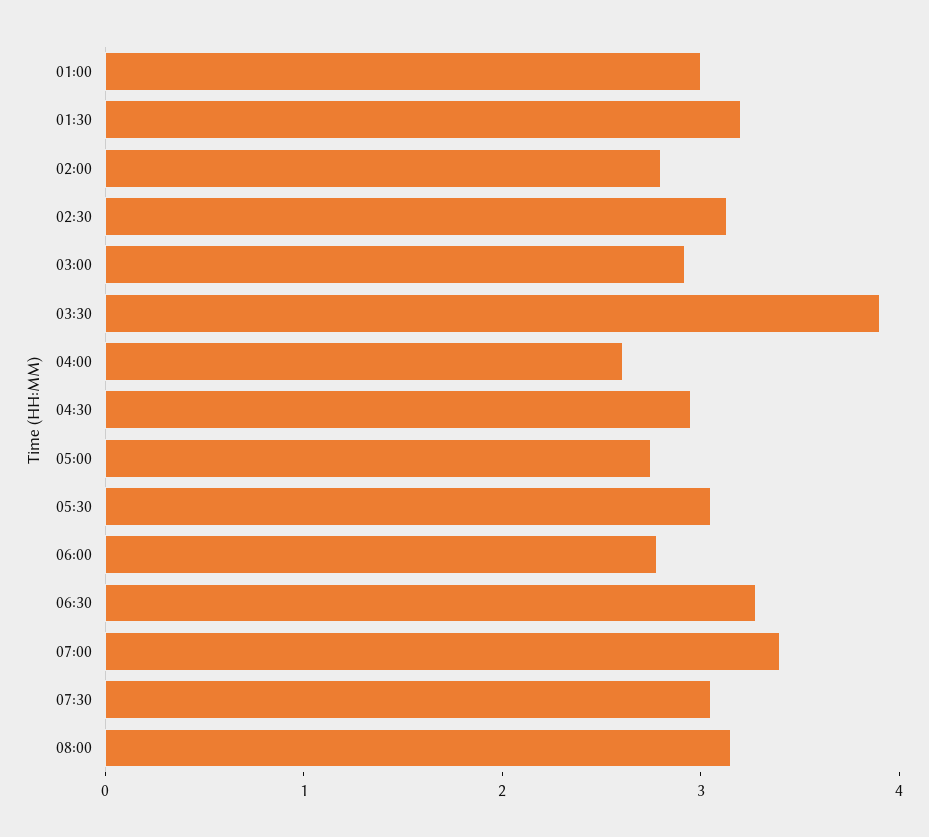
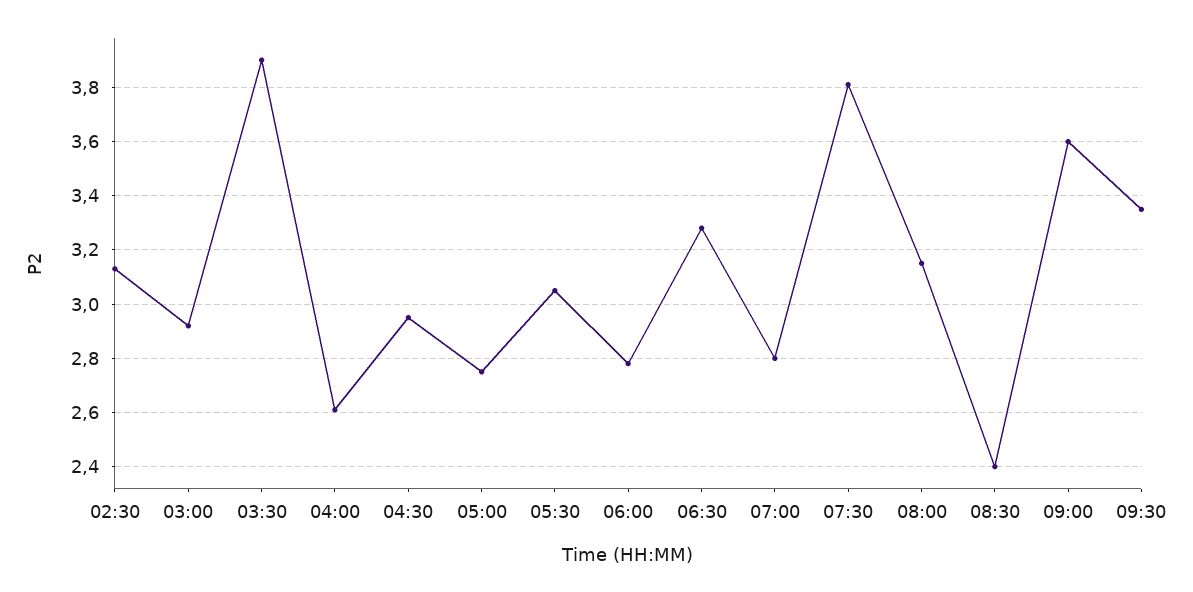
01:00: 3 -> none
01:30: 3.2 -> none
02:00: 2.8 -> none
07:00: 3.4 -> 2.8
07:30: 3 -> 3.8
08:30: none -> 2.4
09:00: none -> 3.6
09:30: none -> 3.35

